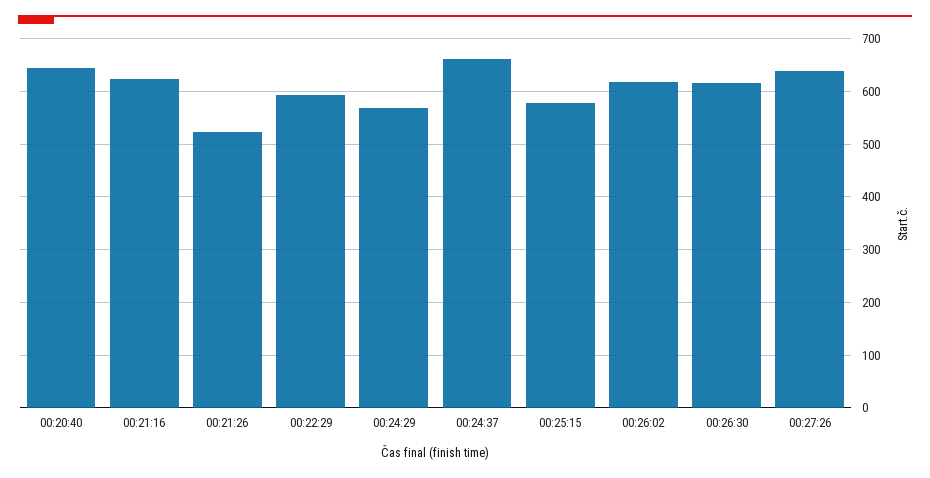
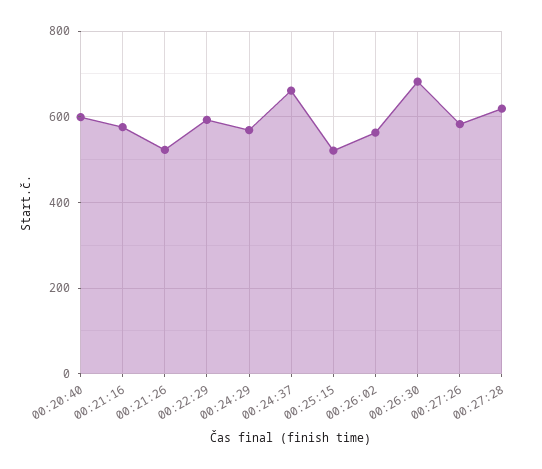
00:20:40: 640 -> 600
00:21:16: 620 -> 580
00:25:15: 580 -> 520
00:26:02: 620 -> 560
00:26:30: 620 -> 680
00:27:26: 640 -> 580
00:27:28: none -> 620

